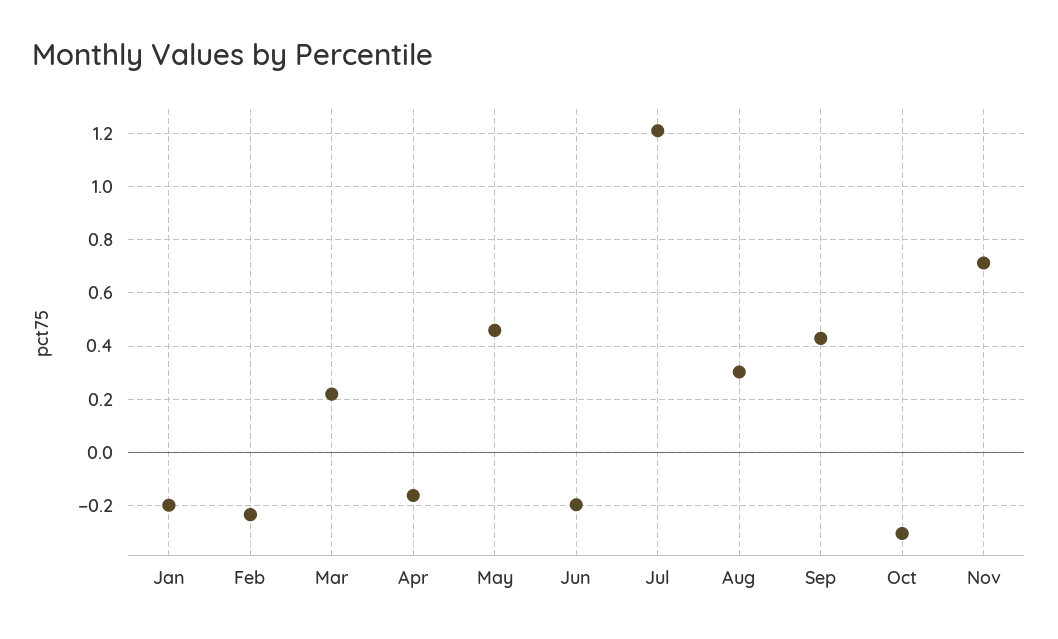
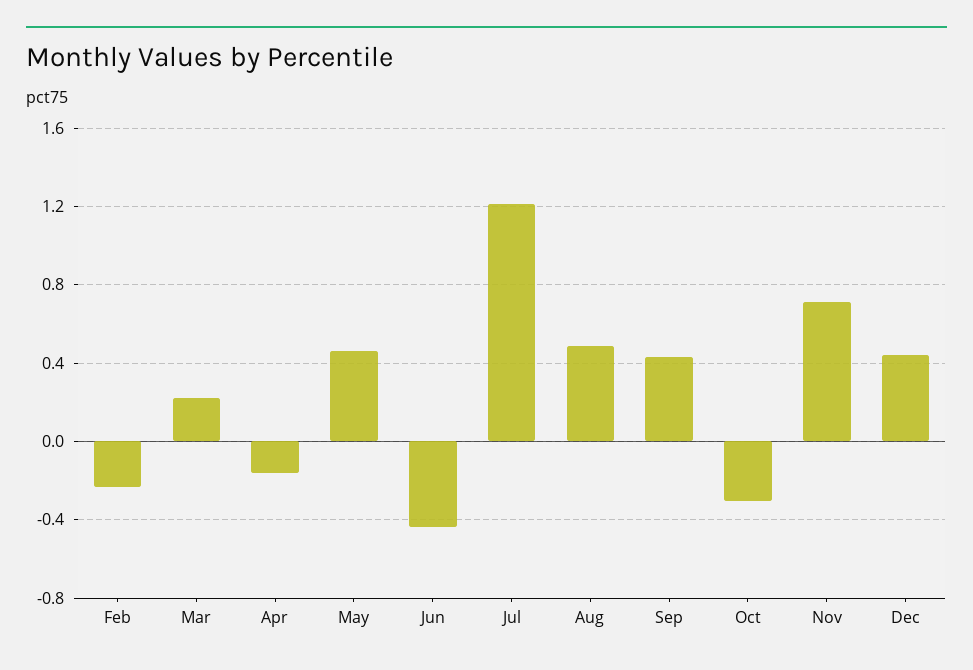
Jan: -0.2 -> none
Jun: -0.2 -> -0.45
Aug: 0.3 -> 0.5
Dec: none -> 0.45

